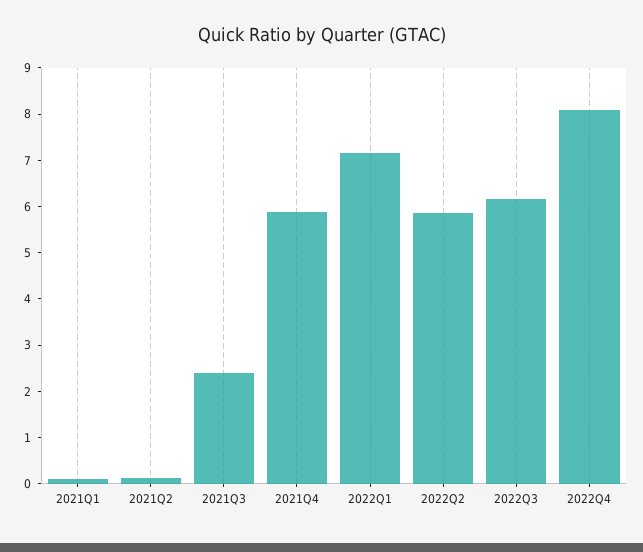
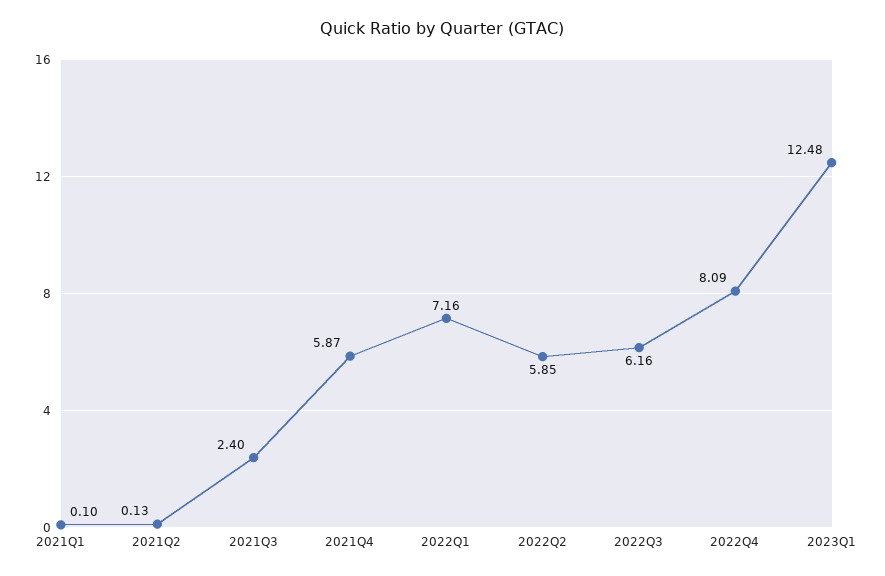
2023Q1: none -> 12.48

